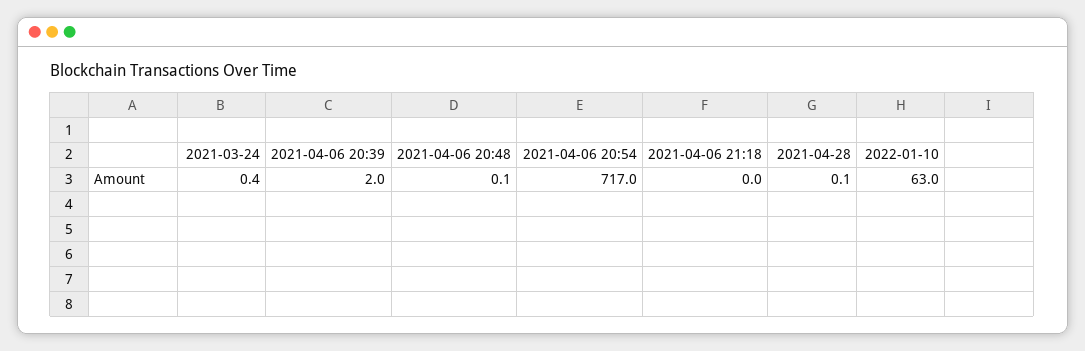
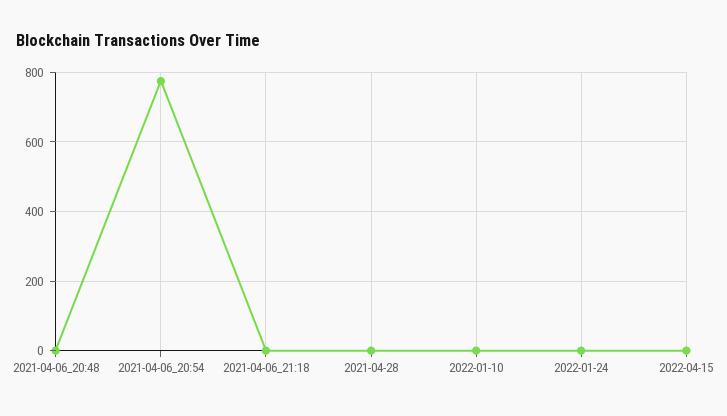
2021-03-24: 0.4 -> none
2021-04-06 20:39: 2 -> none
2021-04-06 20:54: 717 -> 780
2022-01-10: 63 -> 0
2022-01-24: none -> 0
2022-04-15: none -> 0

